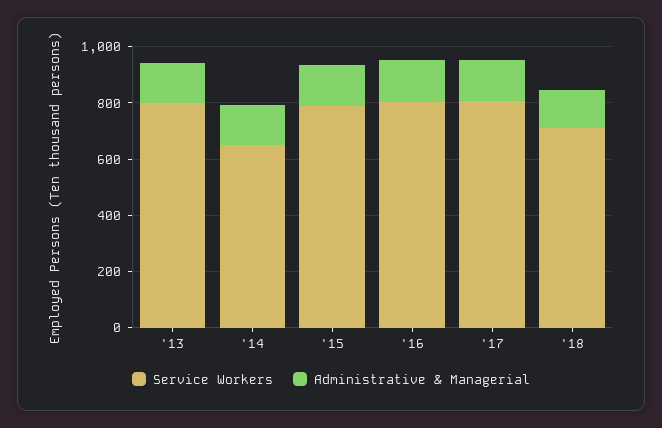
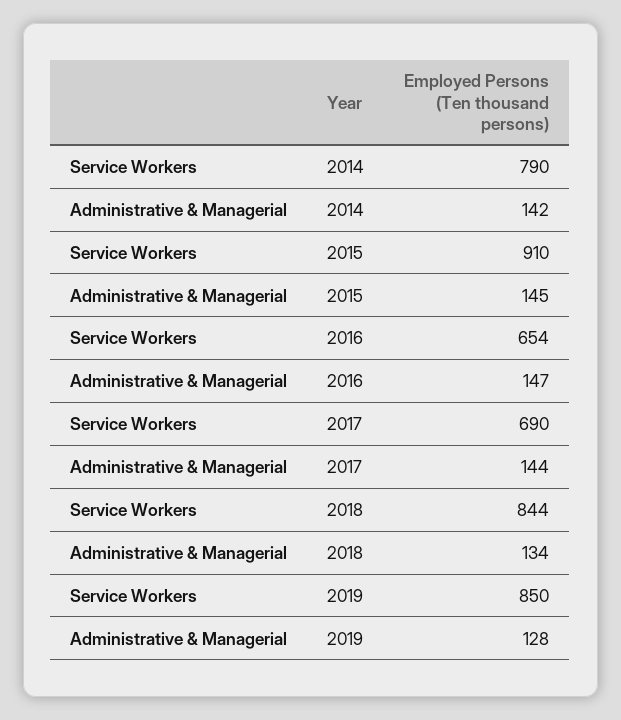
Service Workers, '13: 800 -> none
Administrative & Managerial, '13: 150 -> none
Service Workers, '14: 650 -> 790
Service Workers, '15: 800 -> 910
Service Workers, '16: 800 -> 654
Service Workers, '17: 800 -> 690
Service Workers, '18: 700 -> 844
Service Workers, 2019: none -> 850
Administrative & Managerial, 2019: none -> 128

